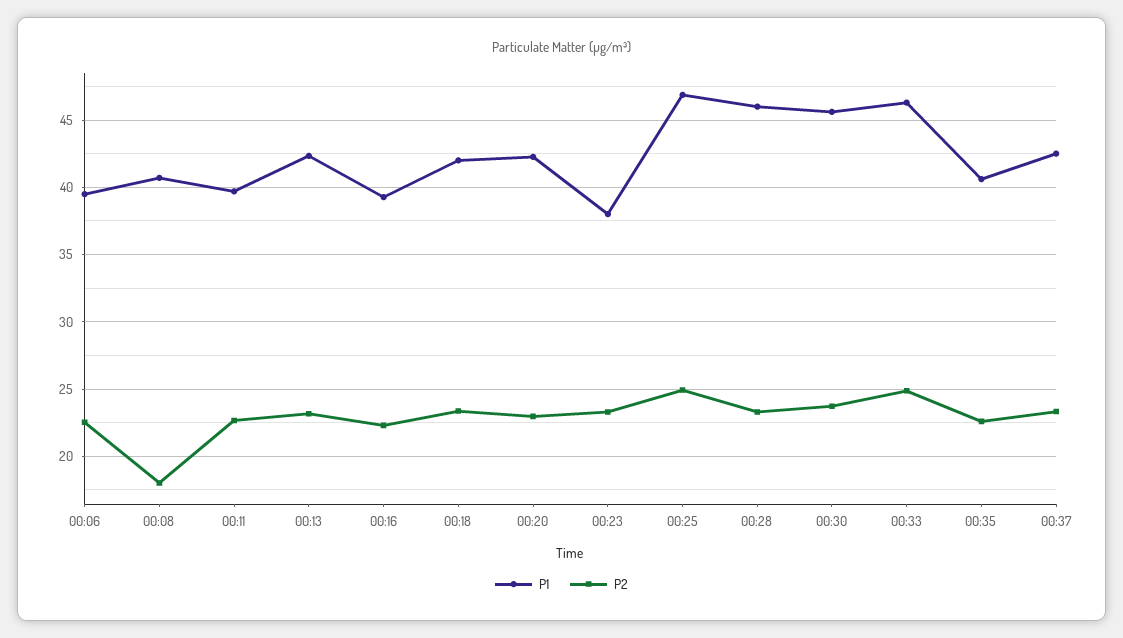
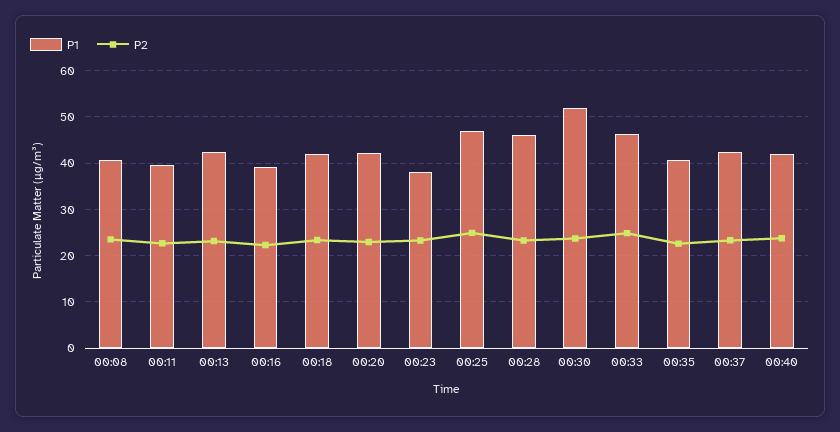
P1, 00:06: 39.5 -> none
P2, 00:06: 22.5 -> none
P2, 00:08: 18 -> 24
P1, 00:30: 45.5 -> 52
P1, 00:40: none -> 42
P2, 00:40: none -> 24

